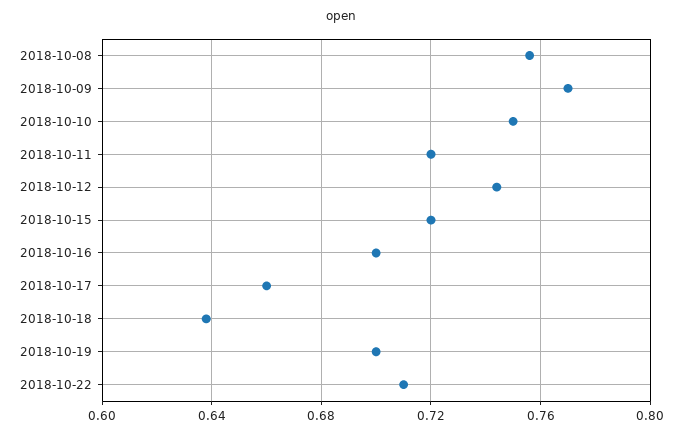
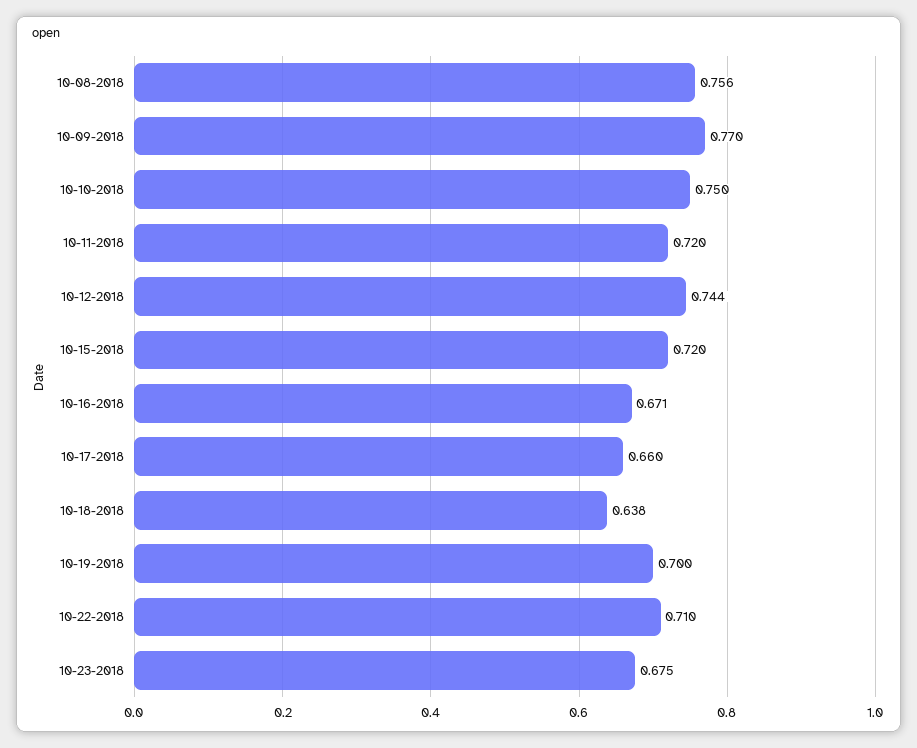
2018-10-16: 0.7 -> 0.671
10-23-2018: none -> 0.675

